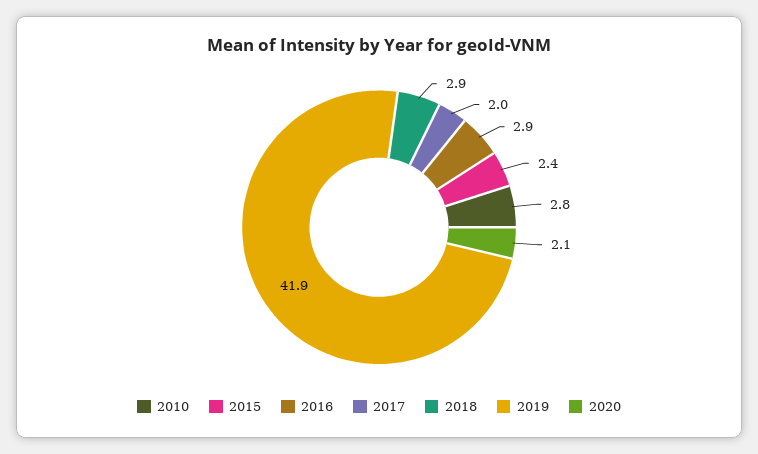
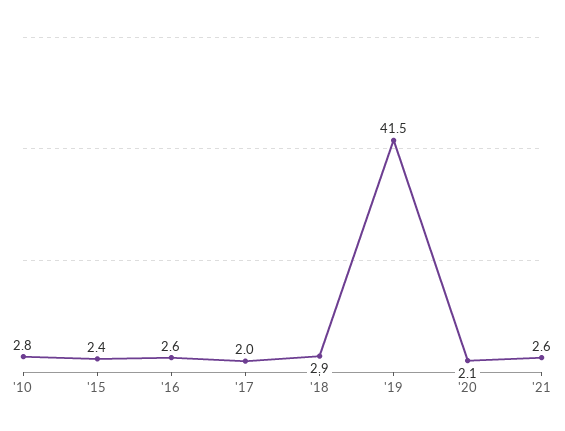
2016: 2.9 -> 2.6
2019: 41.9 -> 41.5
'21: none -> 2.6

